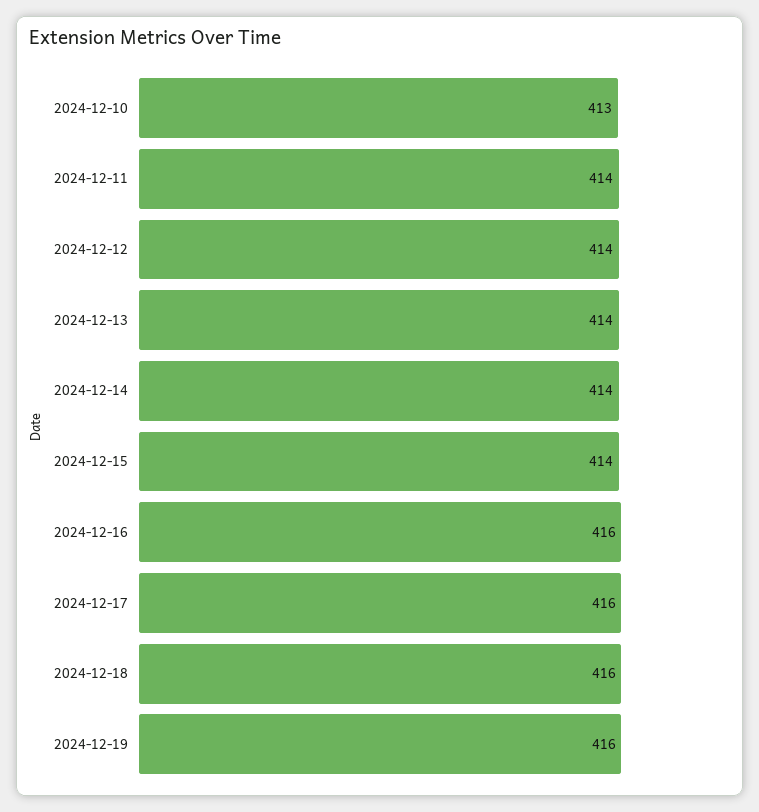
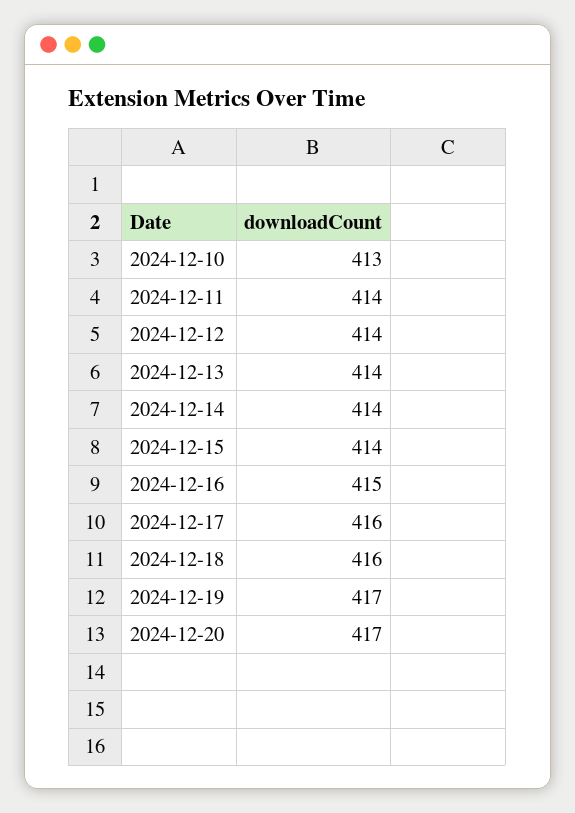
2024-12-16: 416 -> 415
2024-12-19: 416 -> 417
2024-12-20: none -> 417

